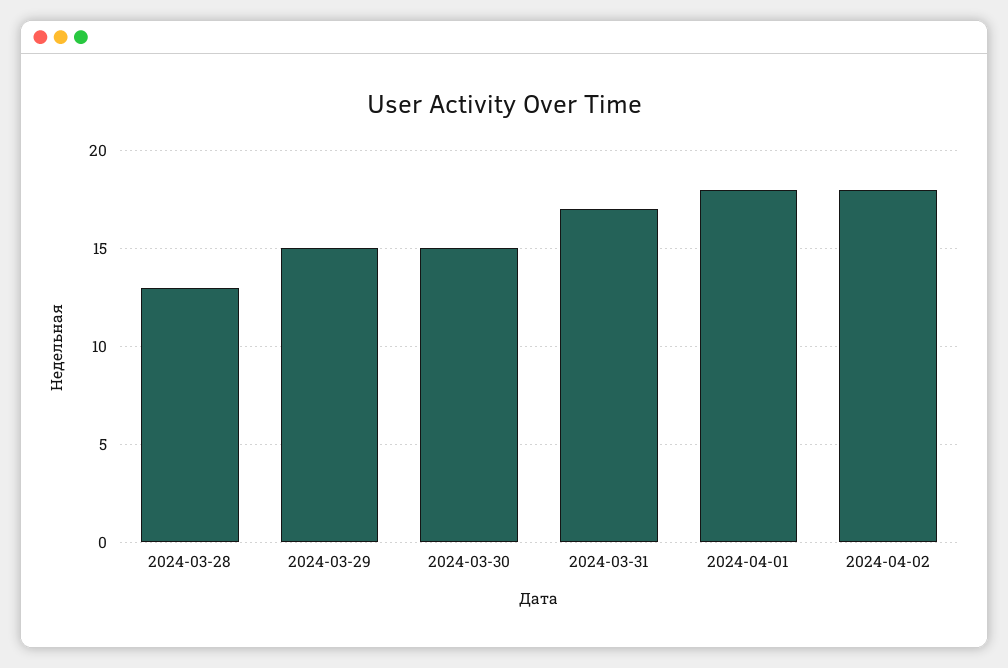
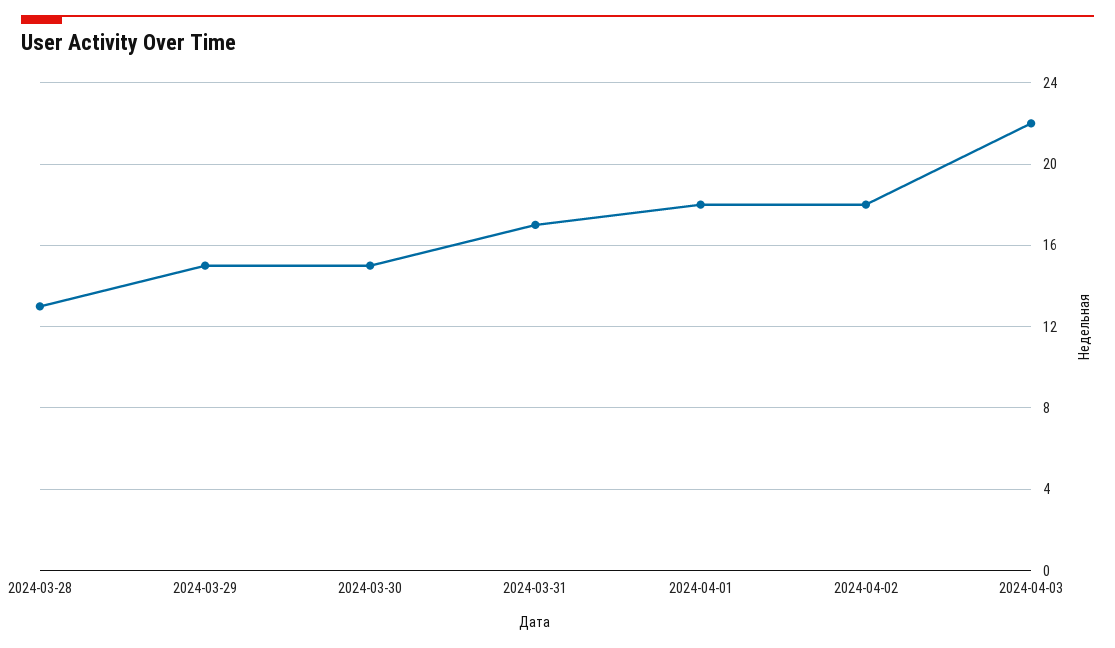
2024-04-03: none -> 22

